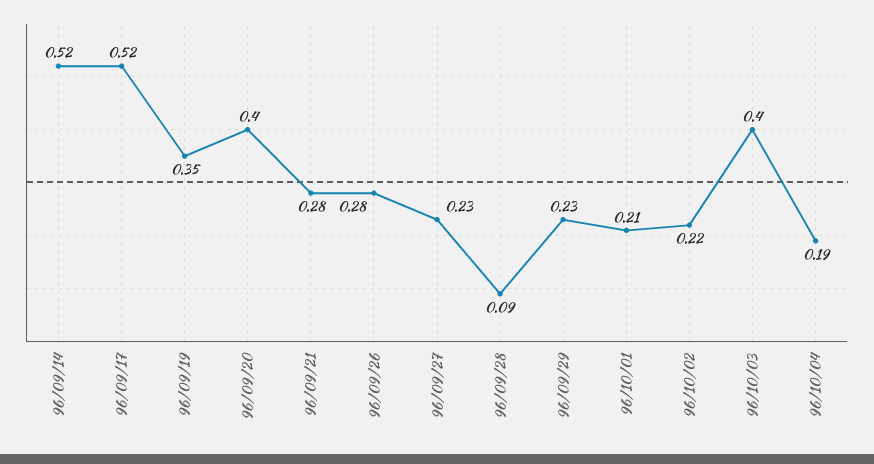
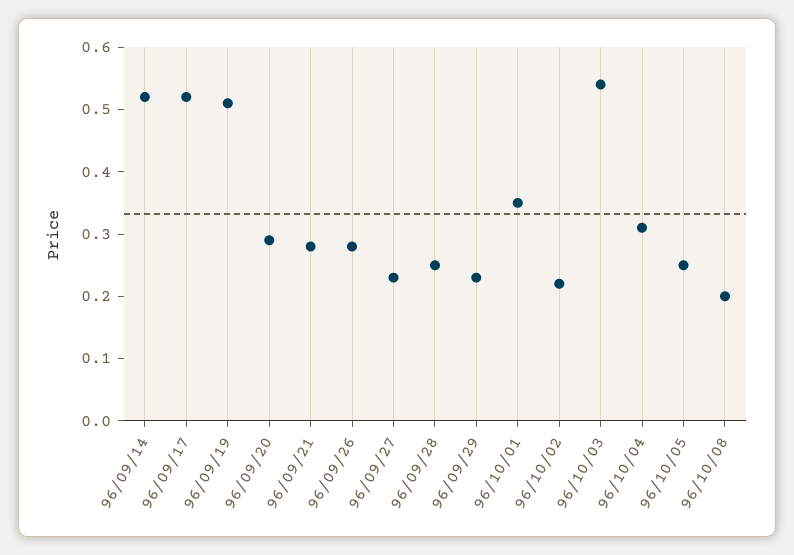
96/09/19: 0.35 -> 0.5
96/09/20: 0.4 -> 0.3
96/09/28: 0.09 -> 0.25
96/10/01: 0.21 -> 0.35
96/10/03: 0.4 -> 0.55
96/10/04: 0.19 -> 0.3
96/10/05: none -> 0.25
96/10/08: none -> 0.2

